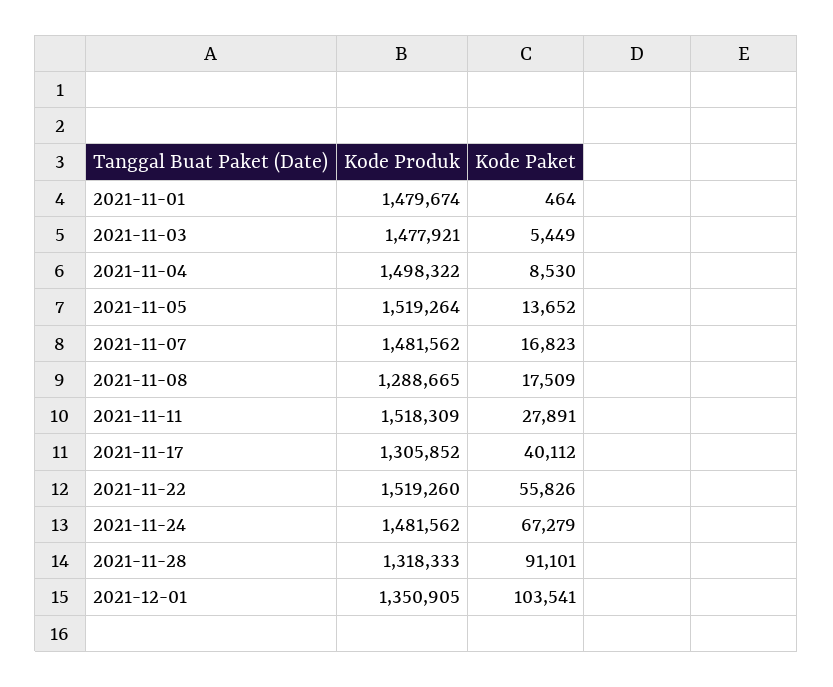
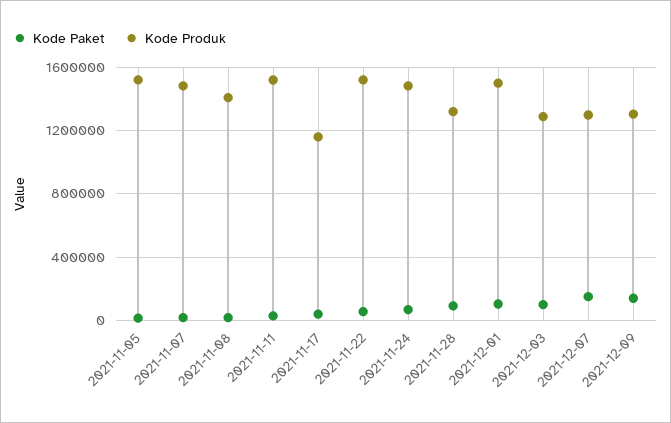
Kode Produk, 2021-11-01: 1479674 -> none
Kode Paket, 2021-11-01: 464 -> none
Kode Produk, 2021-11-03: 1477921 -> none
Kode Paket, 2021-11-03: 5449 -> none
Kode Produk, 2021-11-04: 1498322 -> none
Kode Paket, 2021-11-04: 8530 -> none
Kode Produk, 2021-11-08: 1288665 -> 1400000
Kode Produk, 2021-11-17: 1305852 -> 1150000
Kode Produk, 2021-12-01: 1350905 -> 1500000
Kode Paket, 2021-12-03: none -> 100000
Kode Produk, 2021-12-03: none -> 1300000
Kode Paket, 2021-12-07: none -> 150000
Kode Produk, 2021-12-07: none -> 1300000
Kode Paket, 2021-12-09: none -> 150000
Kode Produk, 2021-12-09: none -> 1300000

